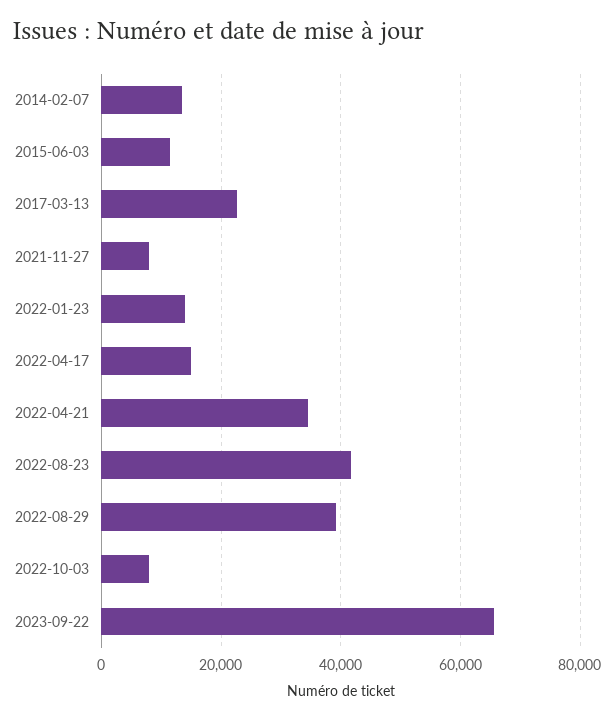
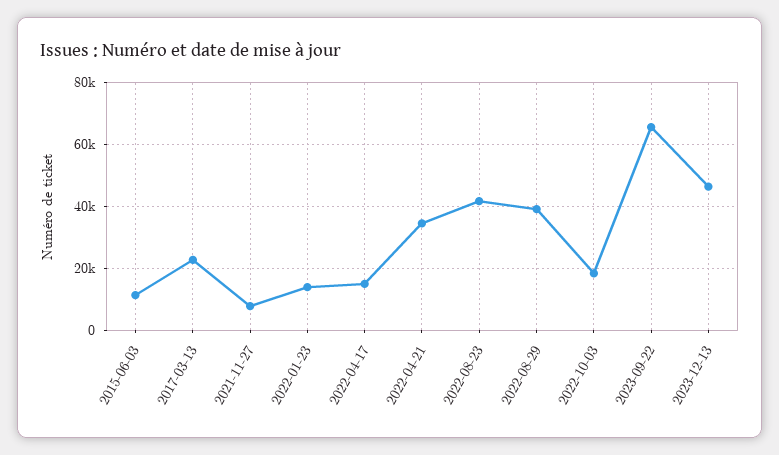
2014-02-07: 14000 -> none
2022-10-03: 8000 -> 18000
2023-12-13: none -> 46000

